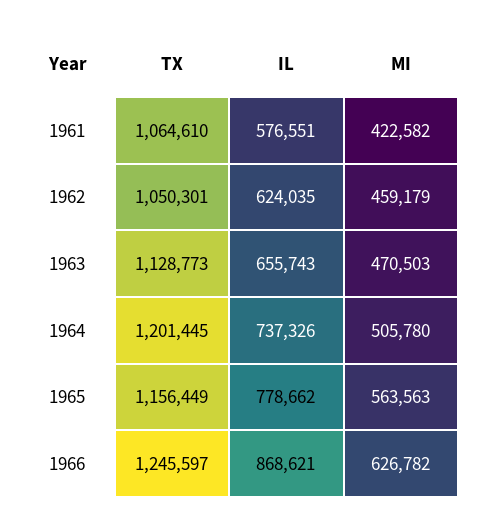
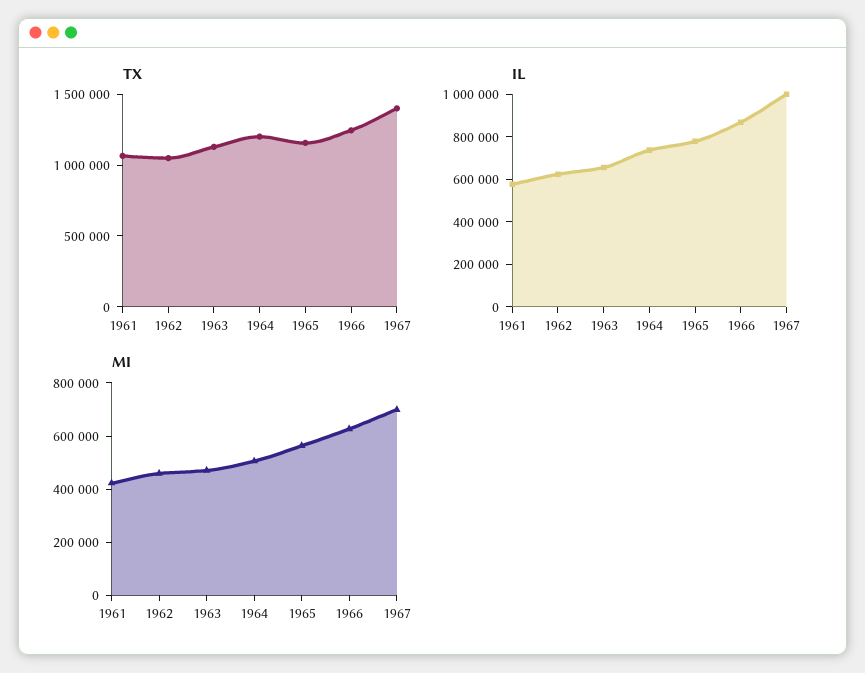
TX, 1967: none -> 1400000
IL, 1967: none -> 1000000
MI, 1967: none -> 700000

